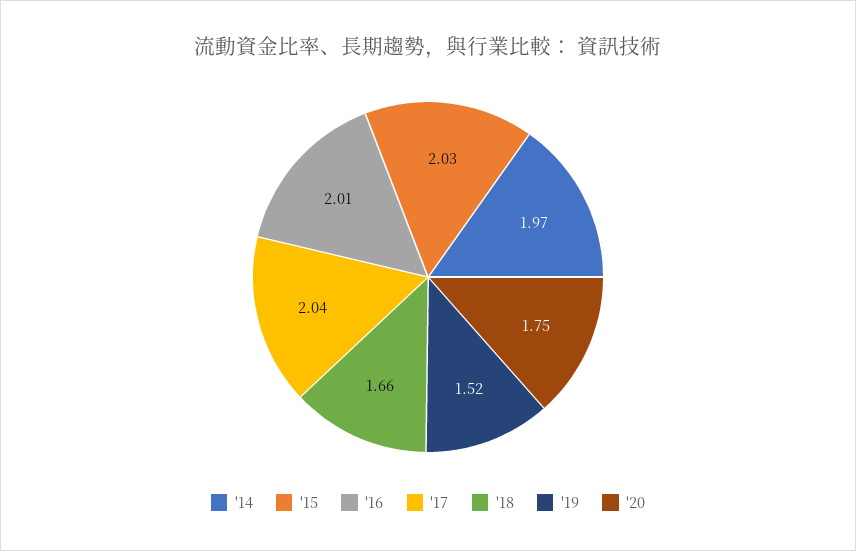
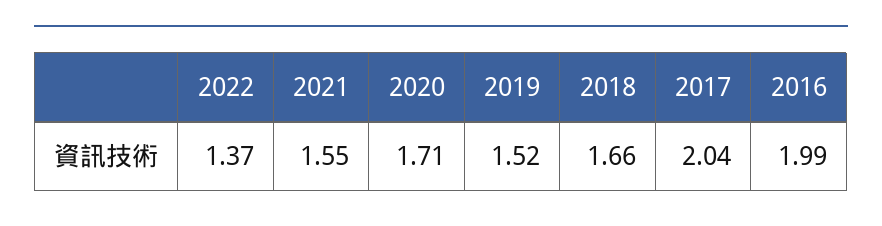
'14: 1.97 -> none
'15: 2.03 -> none
'16: 2.01 -> 1.99
'20: 1.75 -> 1.71
2022: none -> 1.37
2021: none -> 1.55

